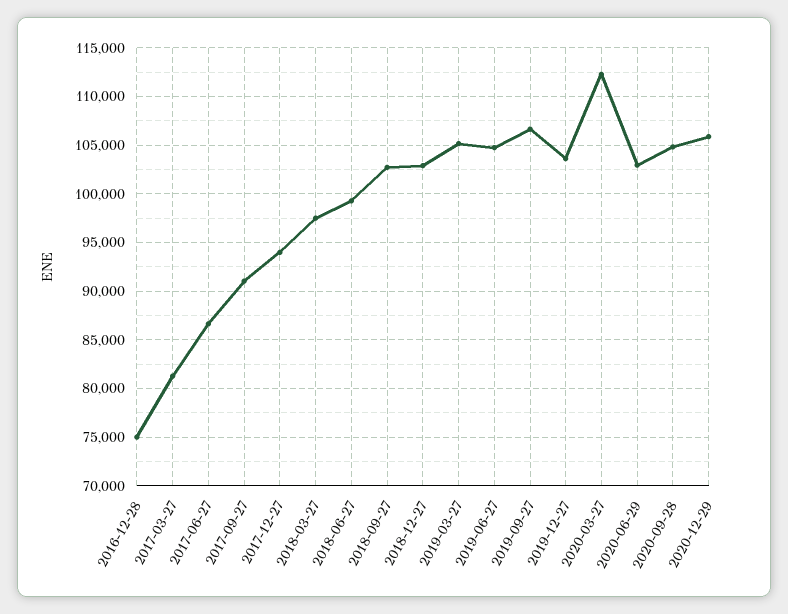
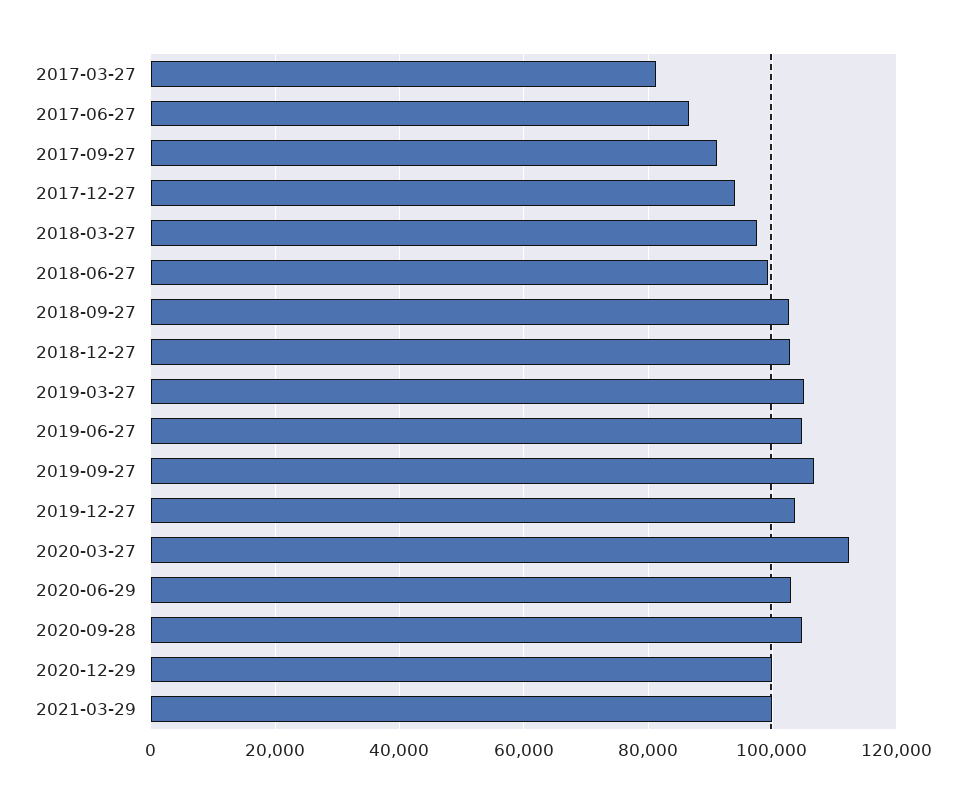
2016-12-28: 75000 -> none
2020-12-29: 106000 -> 100000
2021-03-29: none -> 100000

